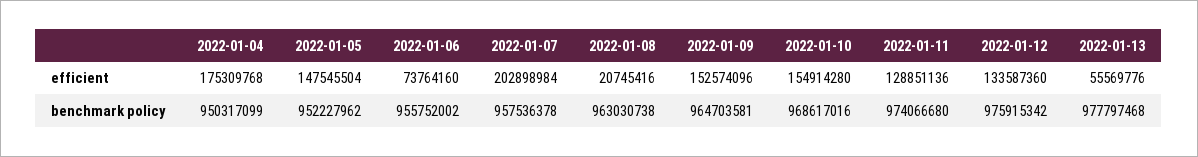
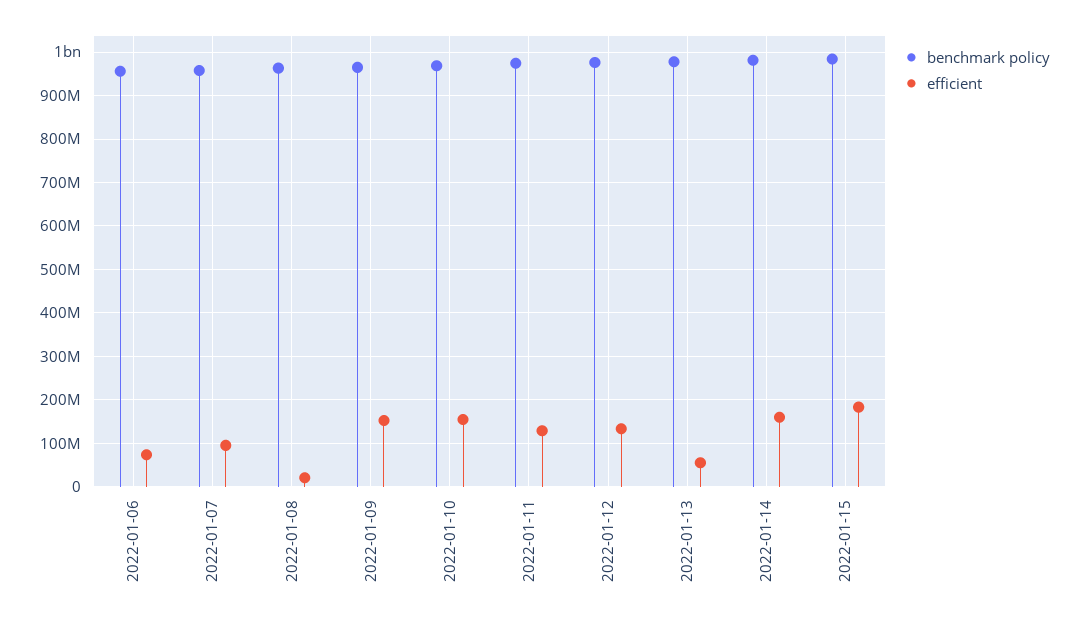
efficient, 2022-01-04: 175309768 -> none
efficient, 2022-01-05: 147545504 -> none
efficient, 2022-01-07: 202898984 -> 100000000
benchmark policy, 2022-01-04: 950317099 -> none
benchmark policy, 2022-01-05: 952227962 -> none
benchmark policy, 2022-01-14: none -> 980000000
efficient, 2022-01-14: none -> 160000000
benchmark policy, 2022-01-15: none -> 980000000
efficient, 2022-01-15: none -> 180000000

